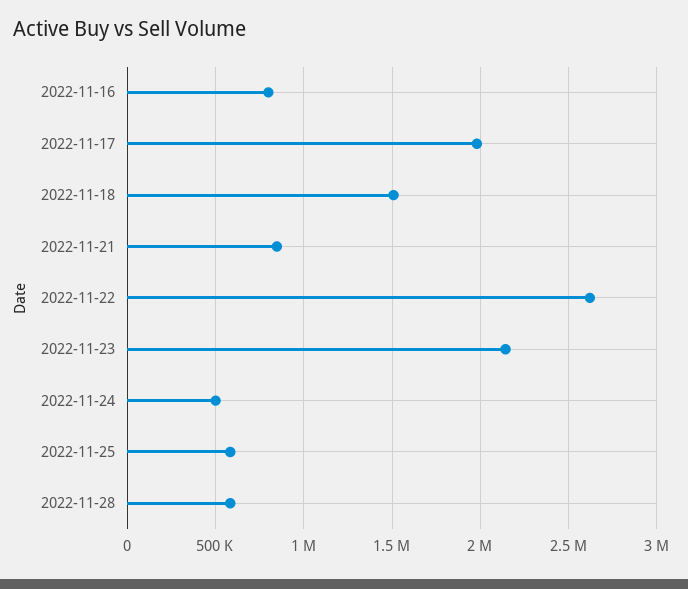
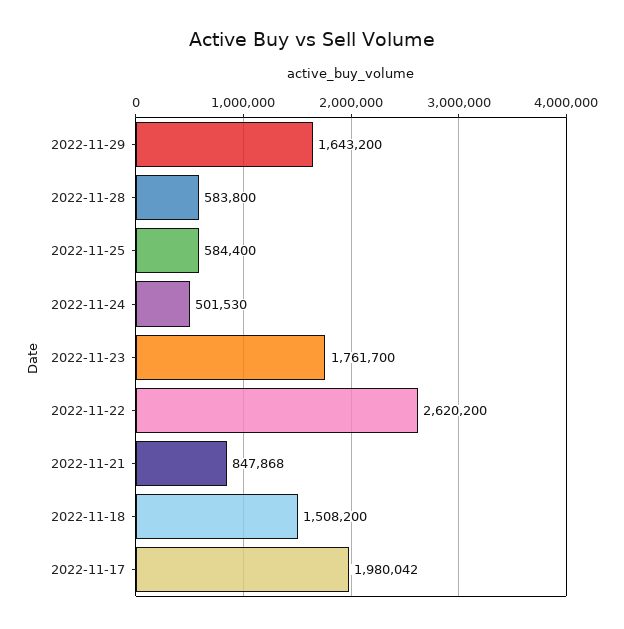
2022-11-16: 800000 -> none
2022-11-23: 2150000 -> 1761700
2022-11-29: none -> 1643200

